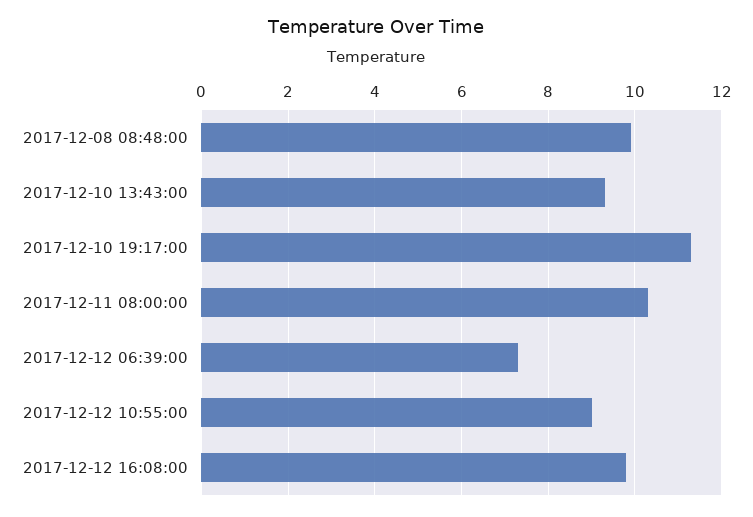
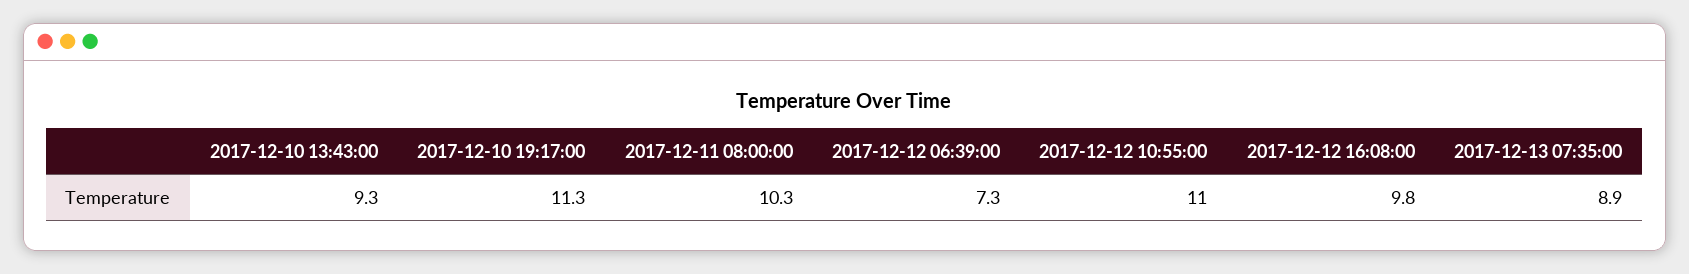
2017-12-08 08:48:00: 10 -> none
2017-12-12 10:55:00: 9 -> 11
2017-12-13 07:35:00: none -> 8.9

